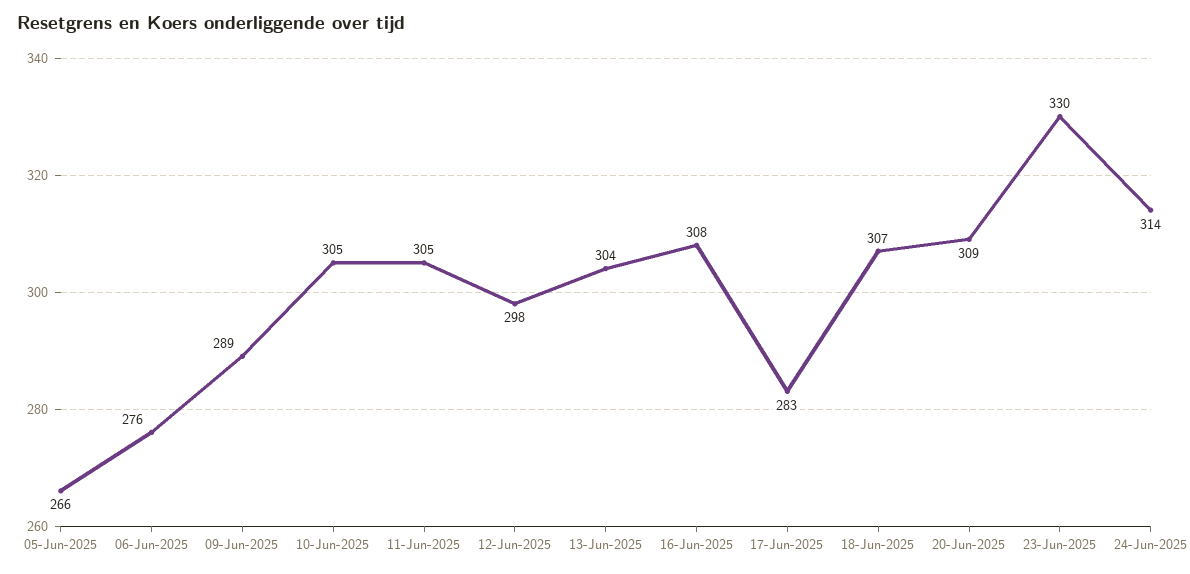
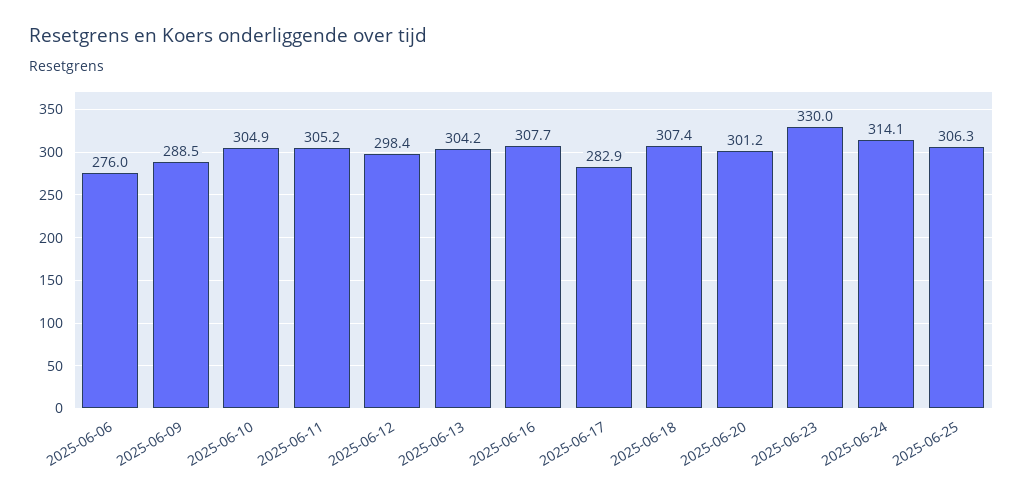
05-Jun-2025: 266 -> none
20-Jun-2025: 309 -> 301.2
2025-06-25: none -> 306.3

